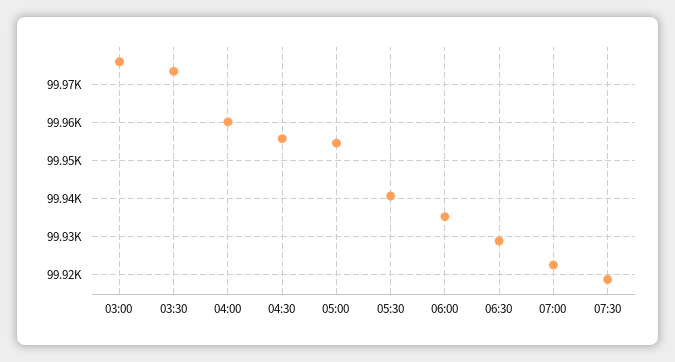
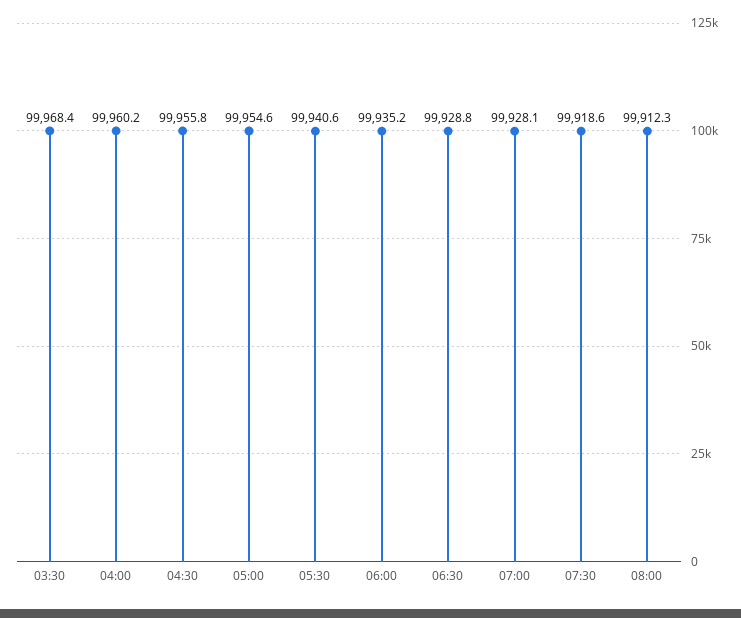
03:00: 99976 -> none
03:30: 99974 -> 99968.4
07:00: 99922 -> 99928.1
08:00: none -> 99912.3

